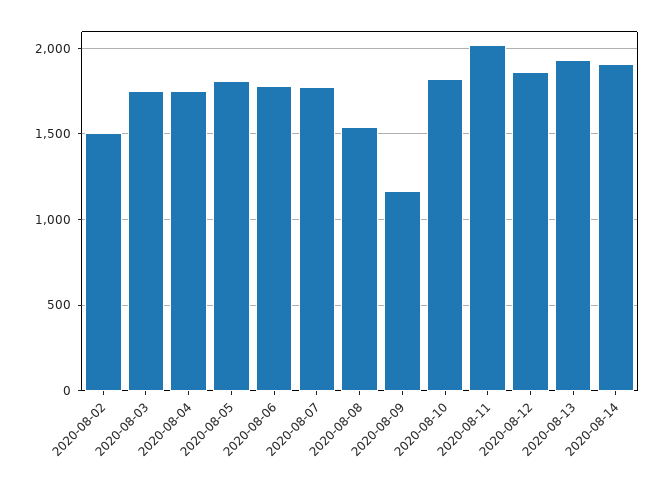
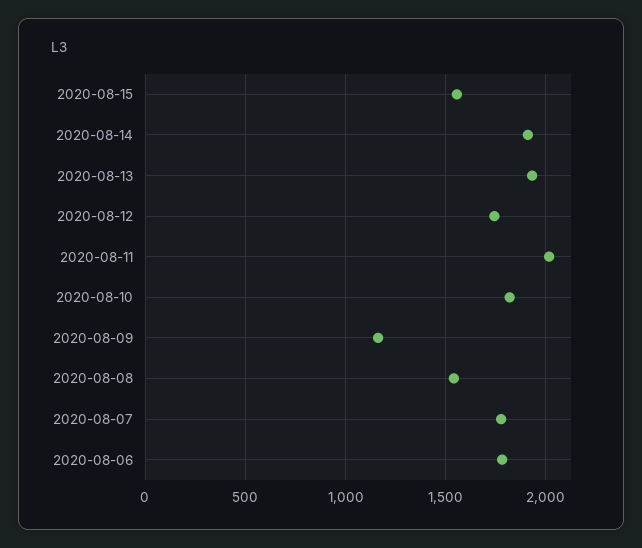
2020-08-02: 1500 -> none
2020-08-03: 1750 -> none
2020-08-04: 1750 -> none
2020-08-05: 1800 -> none
2020-08-12: 1850 -> 1750
2020-08-15: none -> 1550

